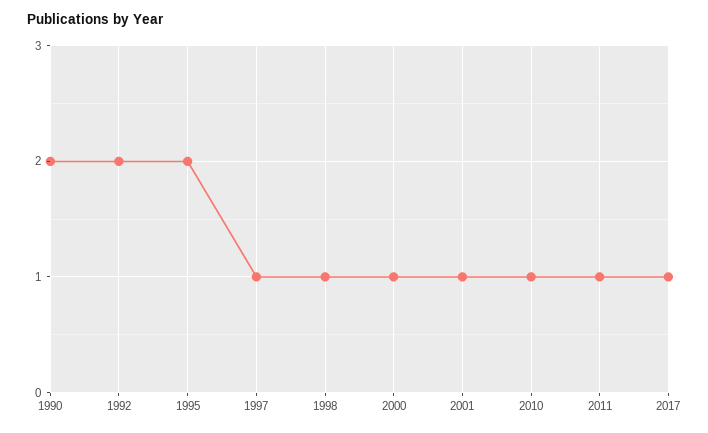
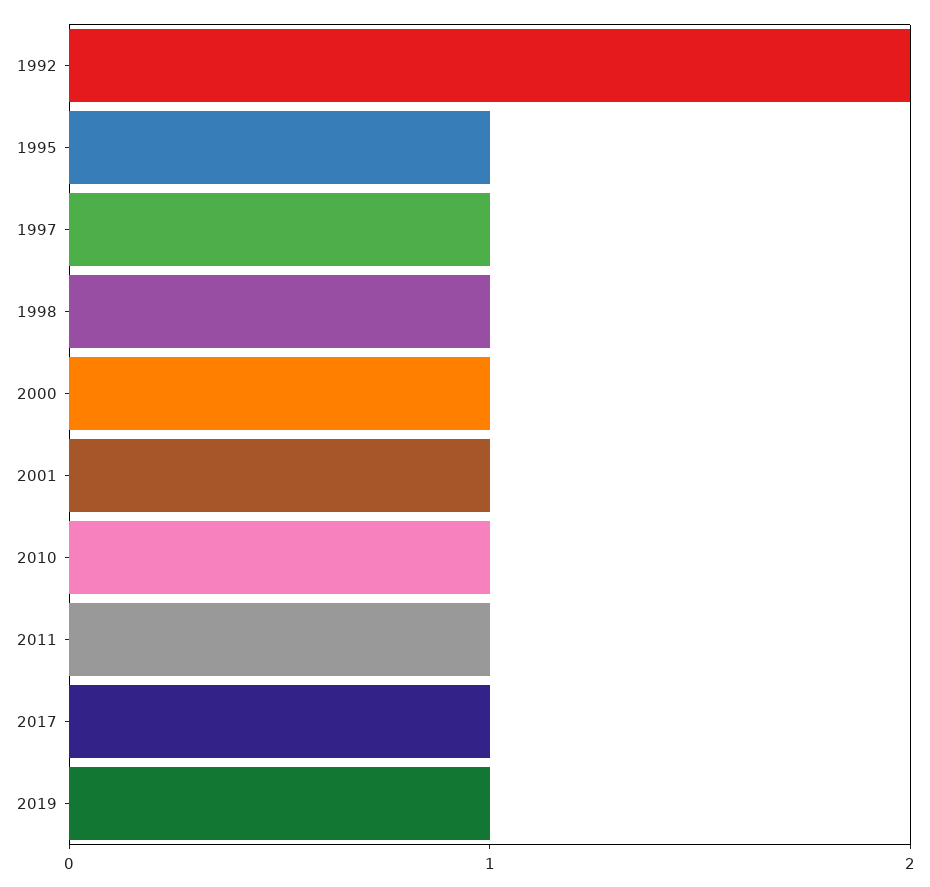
1990: 2 -> none
1995: 2 -> 1
2019: none -> 1

